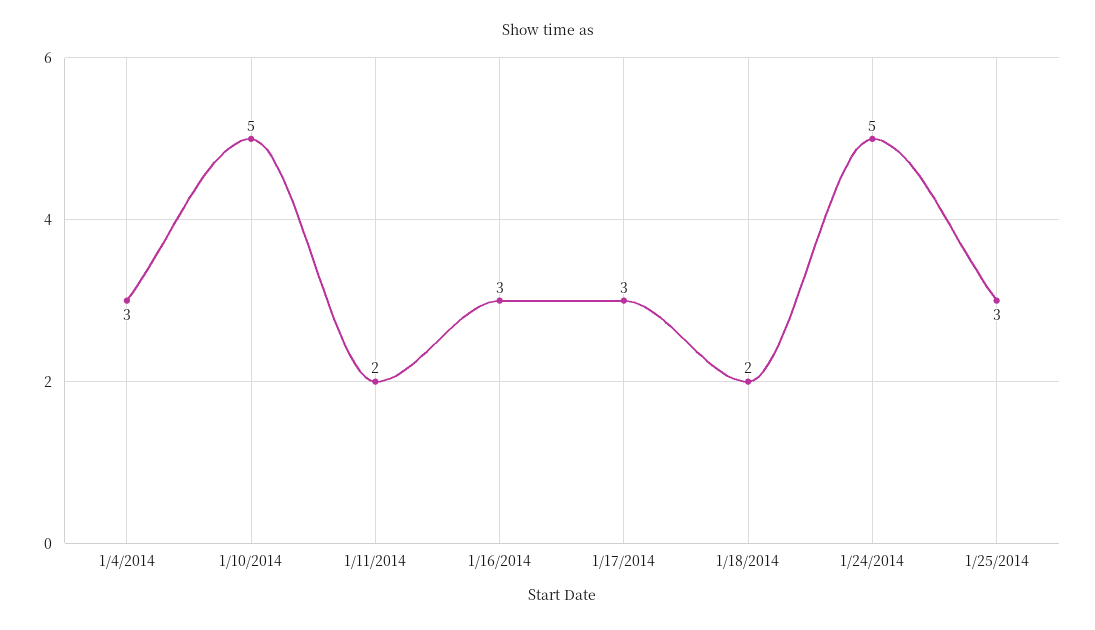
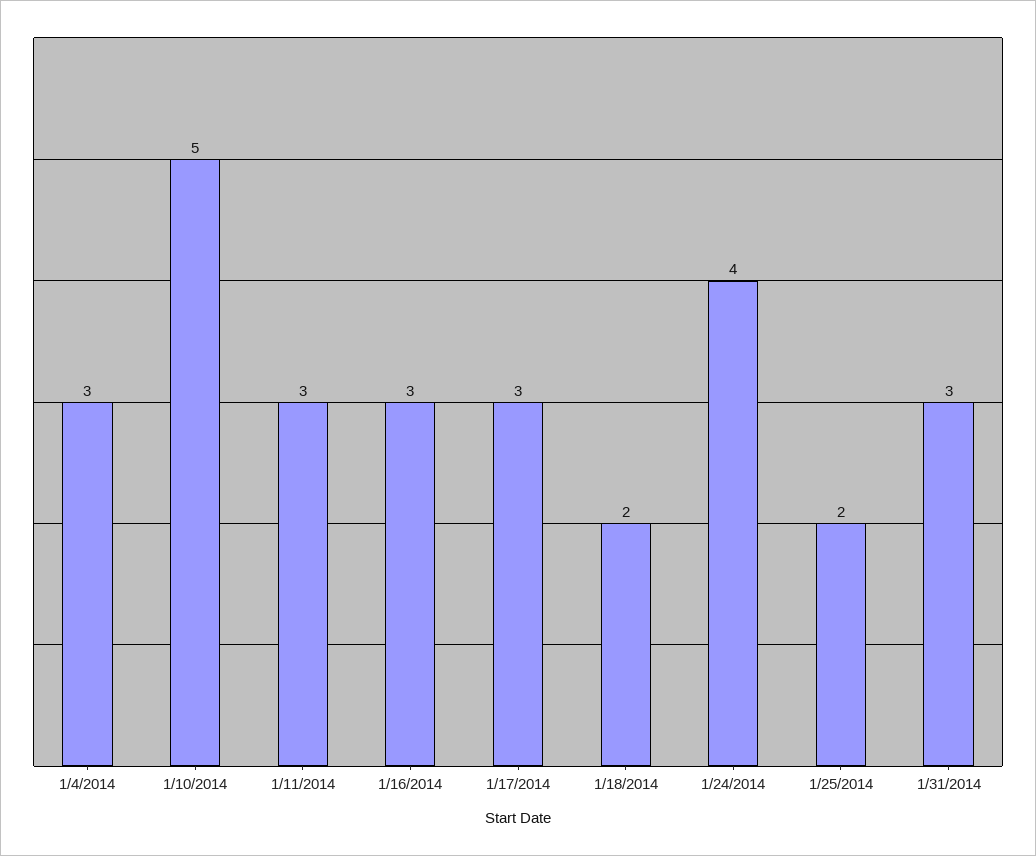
1/11/2014: 2 -> 3
1/24/2014: 5 -> 4
1/25/2014: 3 -> 2
1/31/2014: none -> 3

